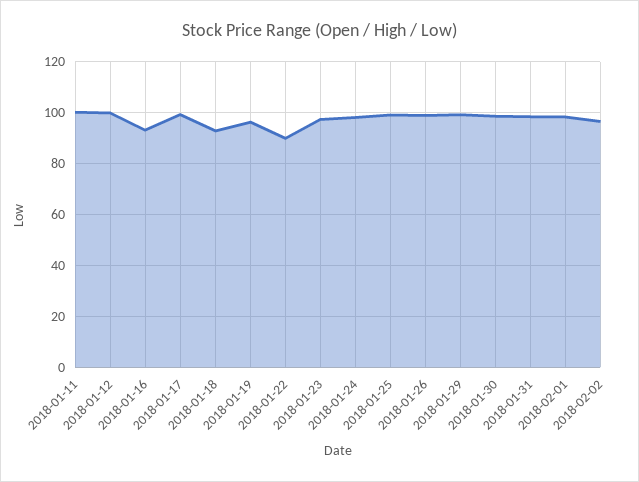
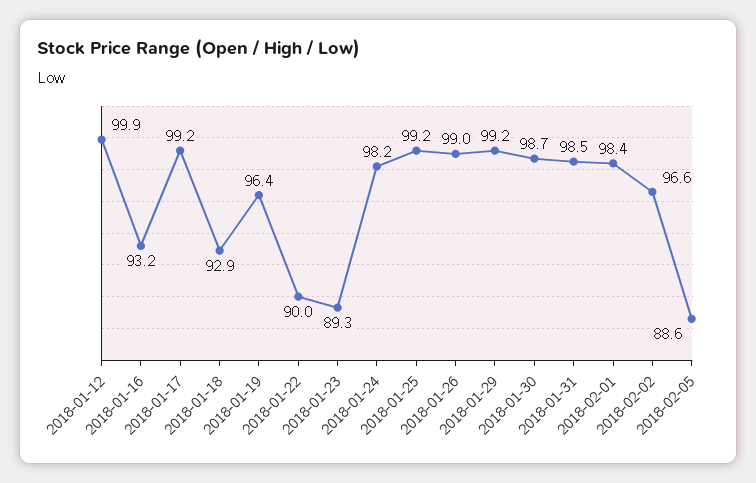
2018-01-11: 100 -> none
2018-01-23: 97.5 -> 89.3
2018-02-05: none -> 88.6

